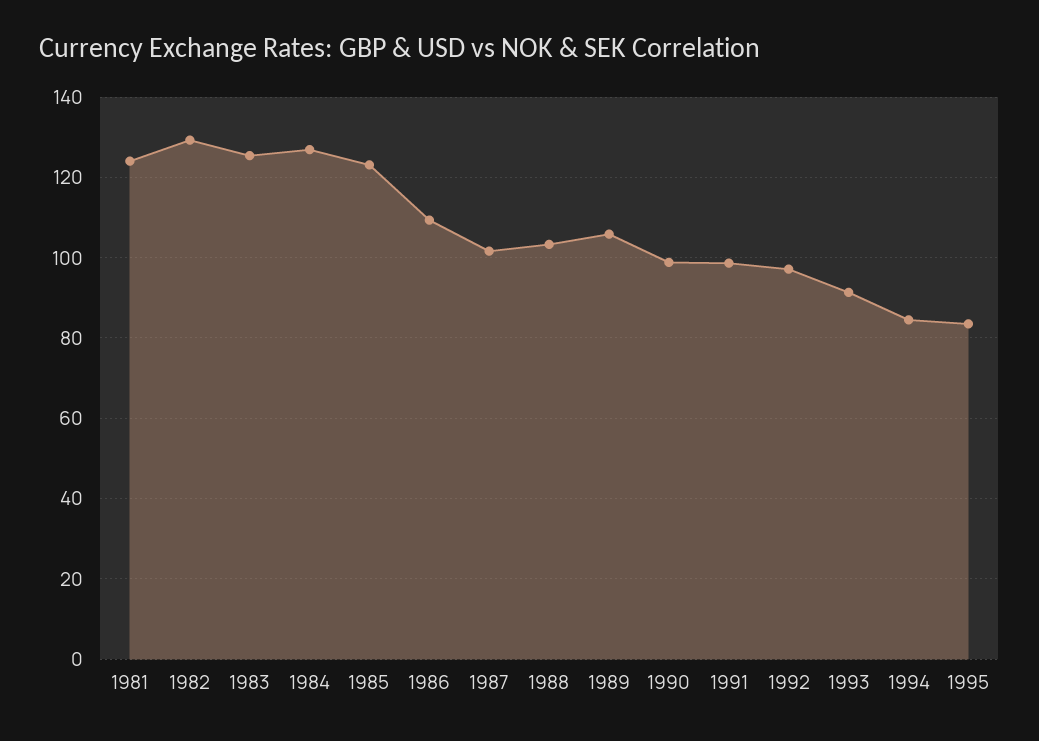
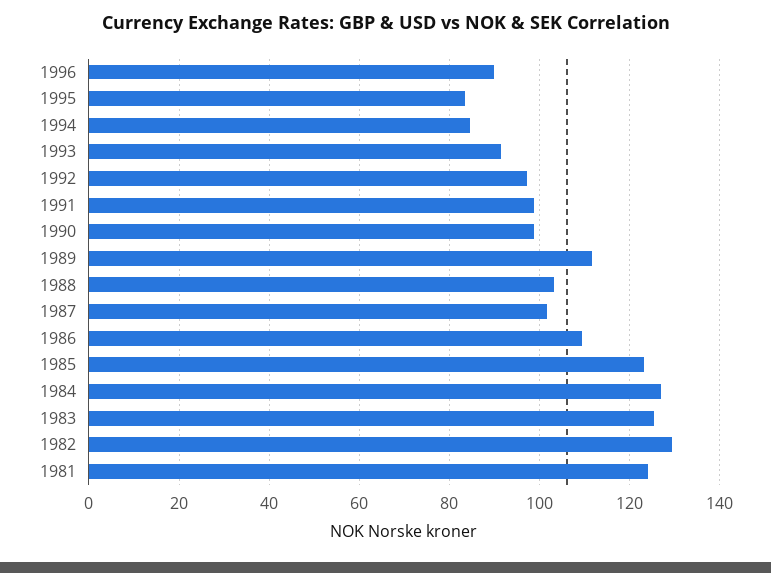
1989: 106 -> 112
1996: none -> 90

